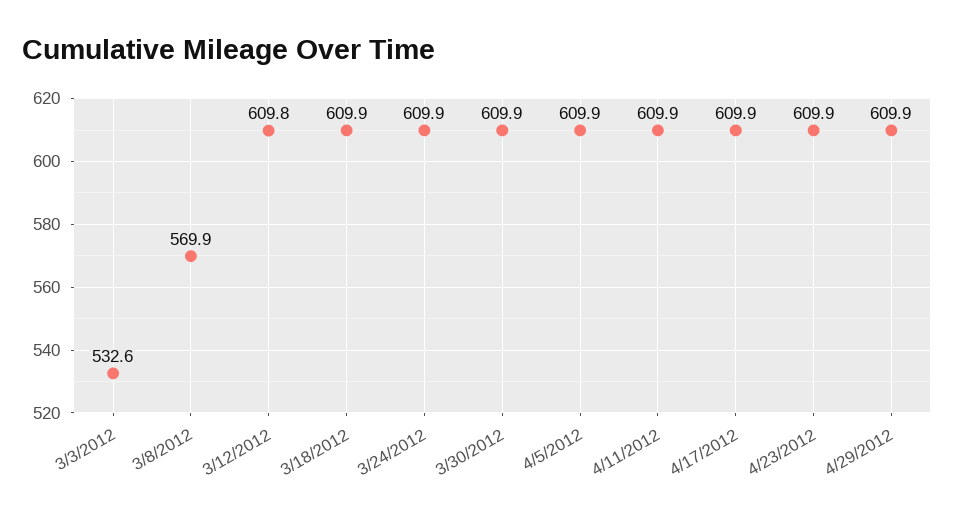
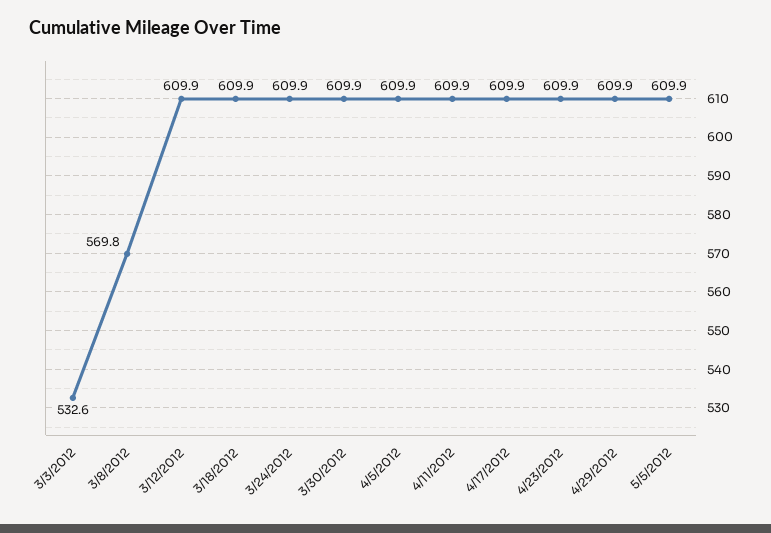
3/8/2012: 569.9 -> 569.8
3/12/2012: 609.8 -> 609.9
5/5/2012: none -> 609.9

